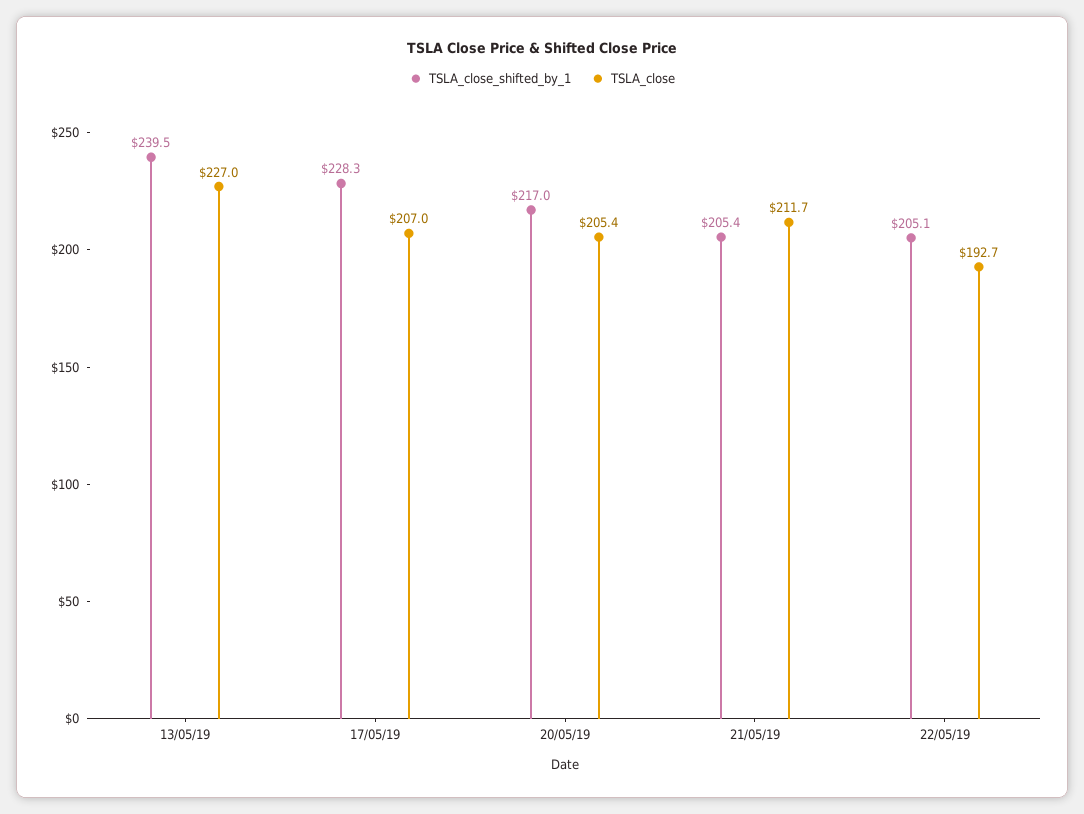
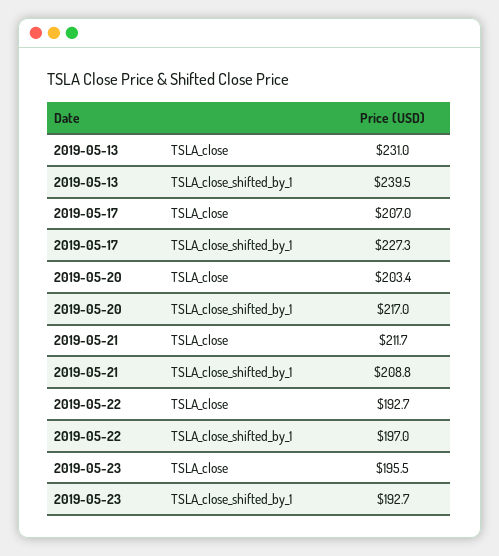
TSLA_close, 13/05/19: 227 -> 231
TSLA_close_shifted_by_1, 17/05/19: 228.3 -> 227.3
TSLA_close, 20/05/19: 205.4 -> 203.4
TSLA_close_shifted_by_1, 21/05/19: 205.4 -> 208.8
TSLA_close_shifted_by_1, 22/05/19: 205.1 -> 197
TSLA_close, 2019-05-23: none -> 195.5
TSLA_close_shifted_by_1, 2019-05-23: none -> 192.7

